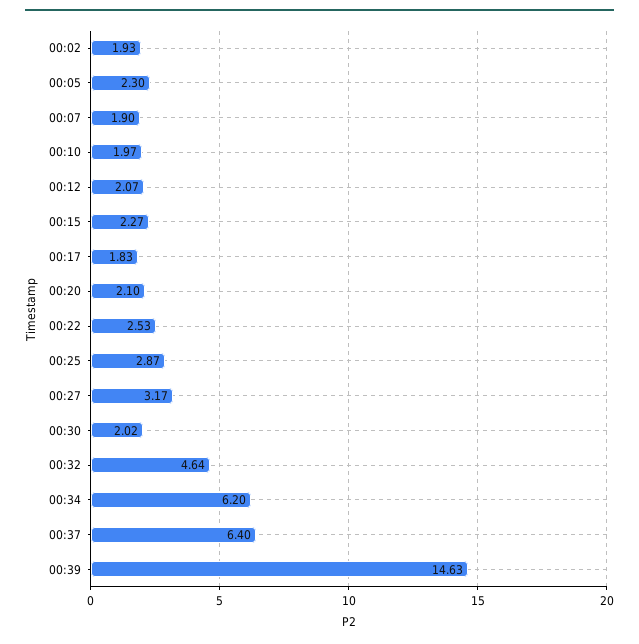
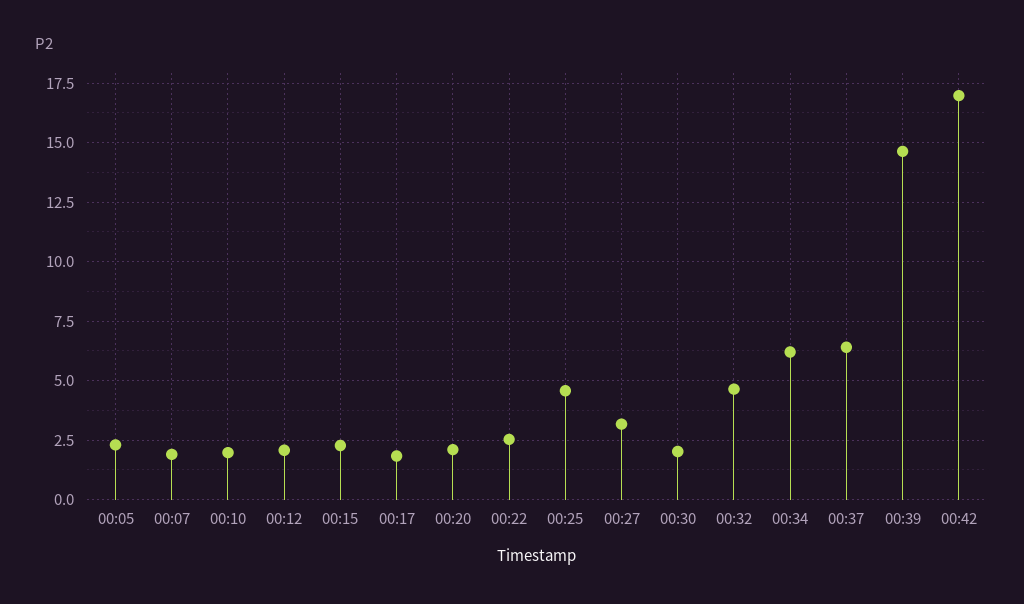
00:02: 1.93 -> none
00:25: 2.87 -> 4.5
00:42: none -> 17

